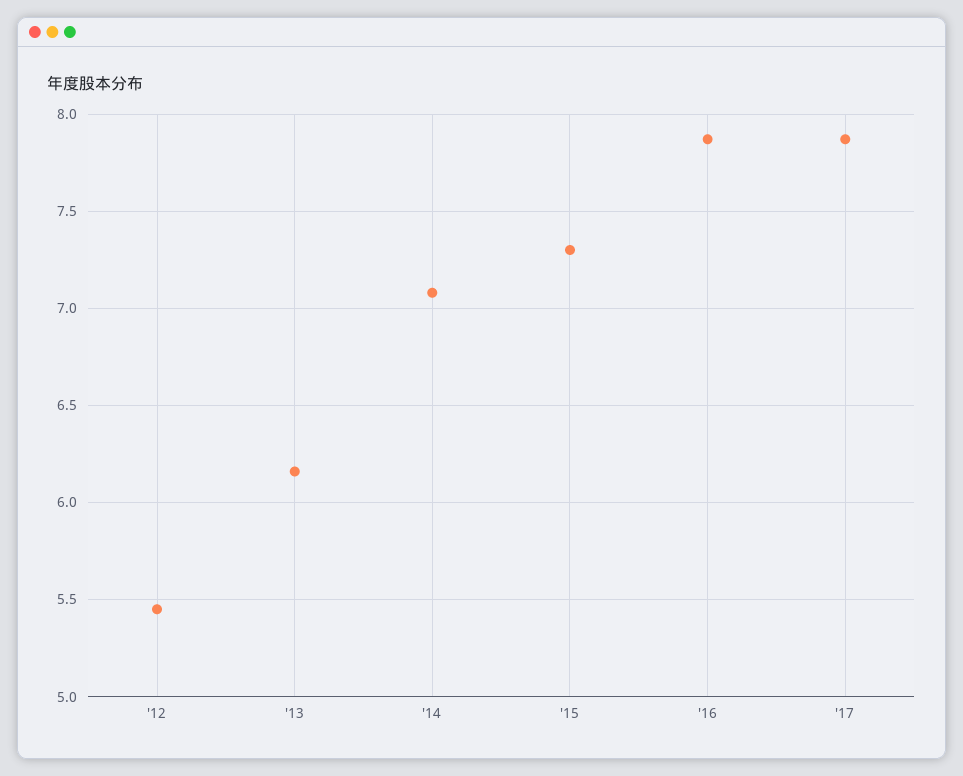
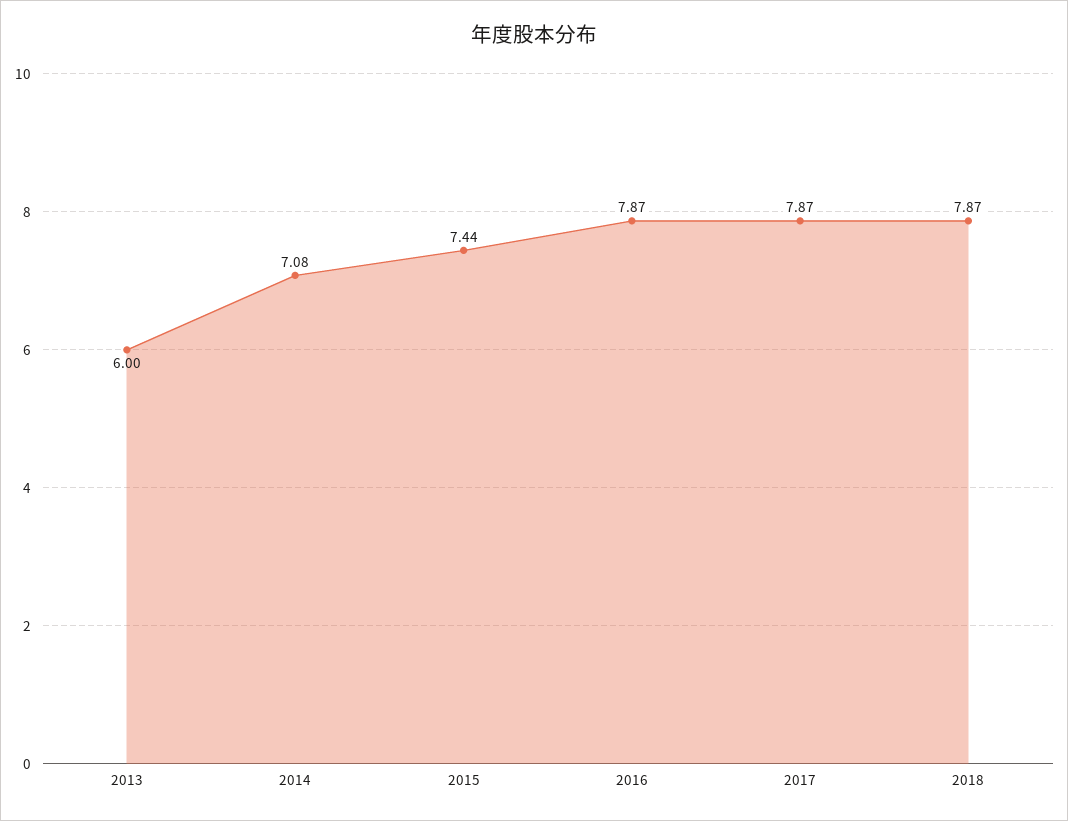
'12: 5.45 -> none
'13: 6.15 -> 6
'15: 7.3 -> 7.44
2018: none -> 7.87

